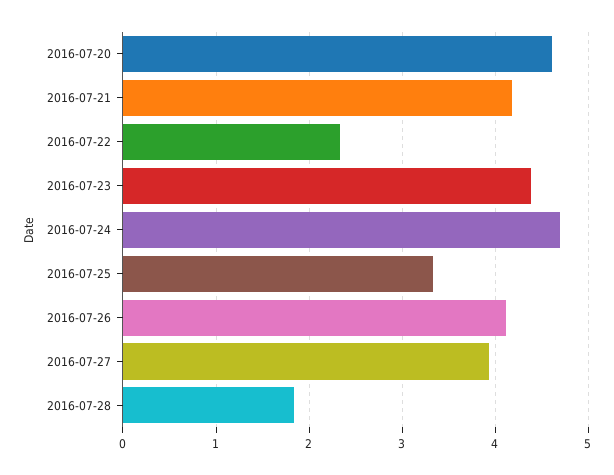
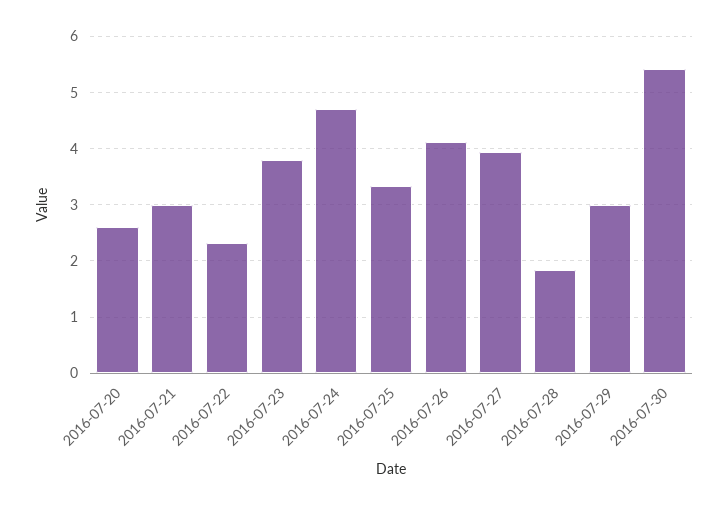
2016-07-20: 4.6 -> 2.6
2016-07-21: 4.2 -> 3
2016-07-23: 4.4 -> 3.8
2016-07-29: none -> 3
2016-07-30: none -> 5.4

